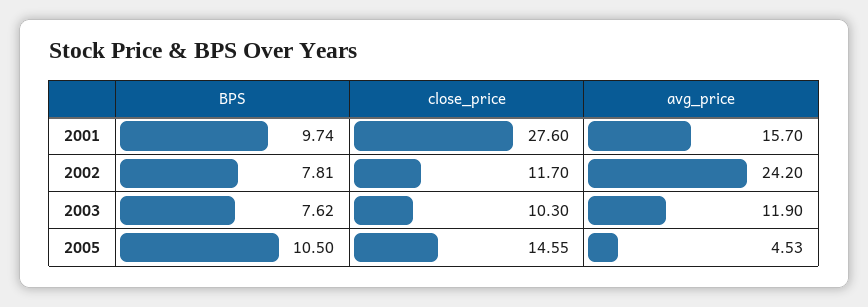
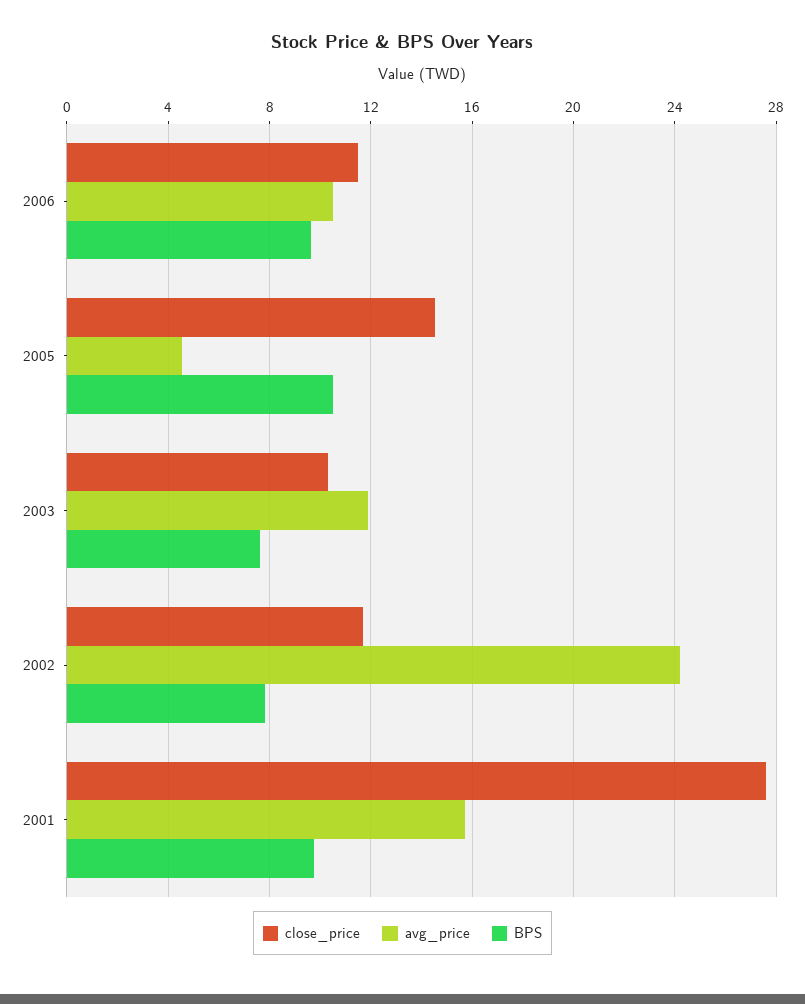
close_price, 2006: none -> 11.5
avg_price, 2006: none -> 10.5
BPS, 2006: none -> 9.5

